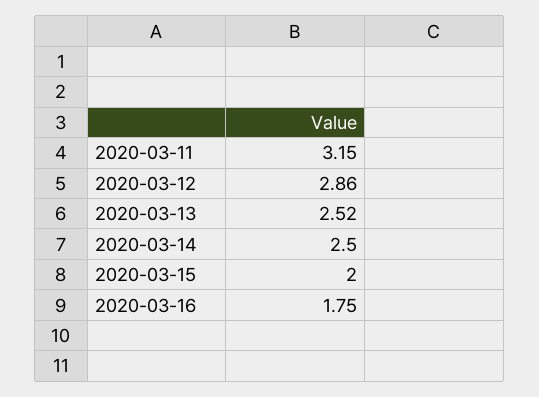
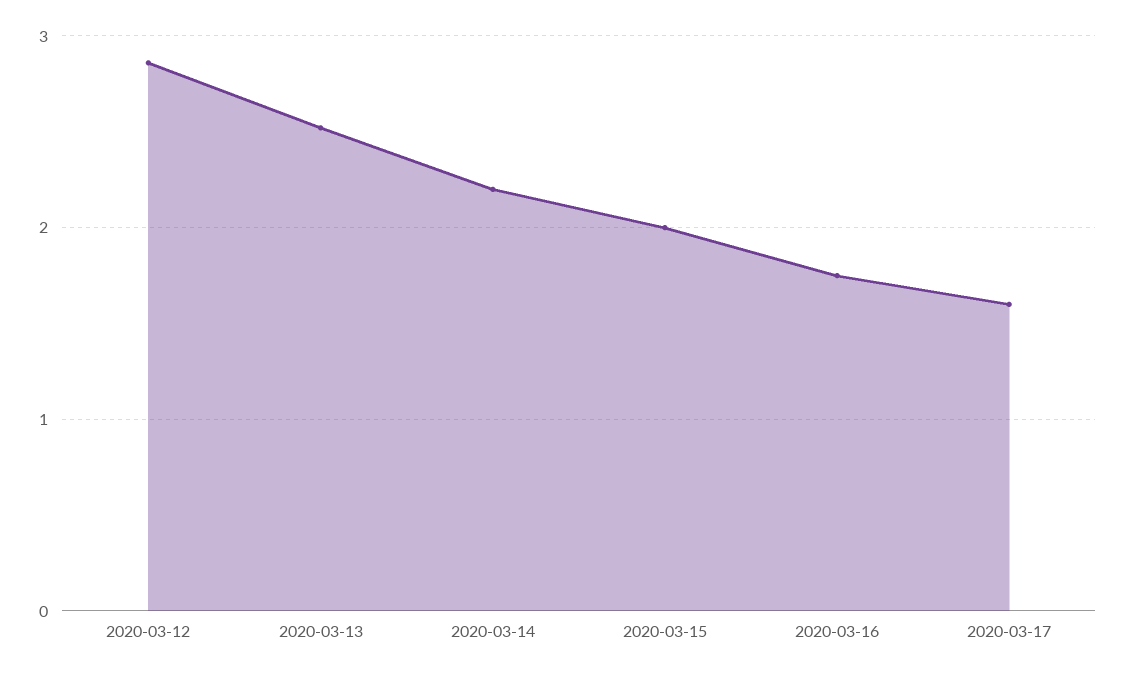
2020-03-11: 3.15 -> none
2020-03-14: 2.5 -> 2.2
2020-03-17: none -> 1.6

